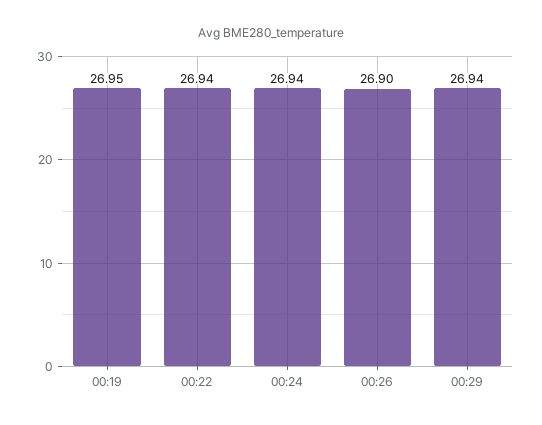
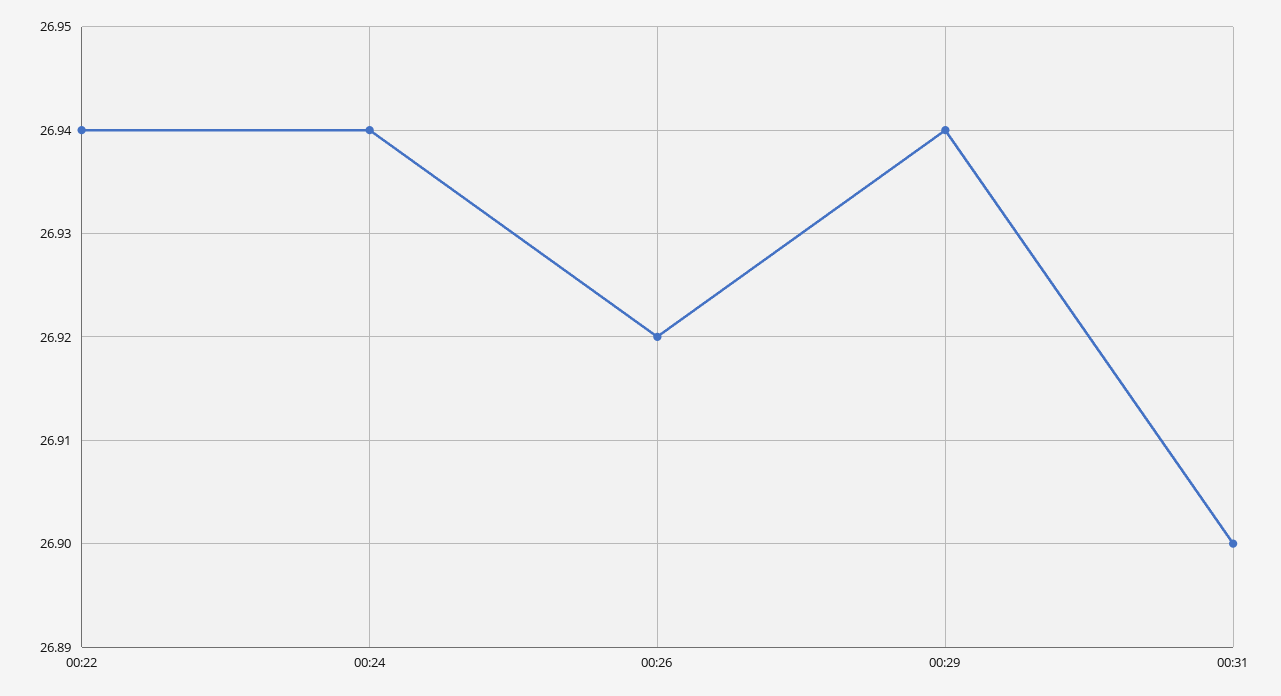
00:19: 26.95 -> none
00:26: 26.9 -> 26.92
00:31: none -> 26.9

